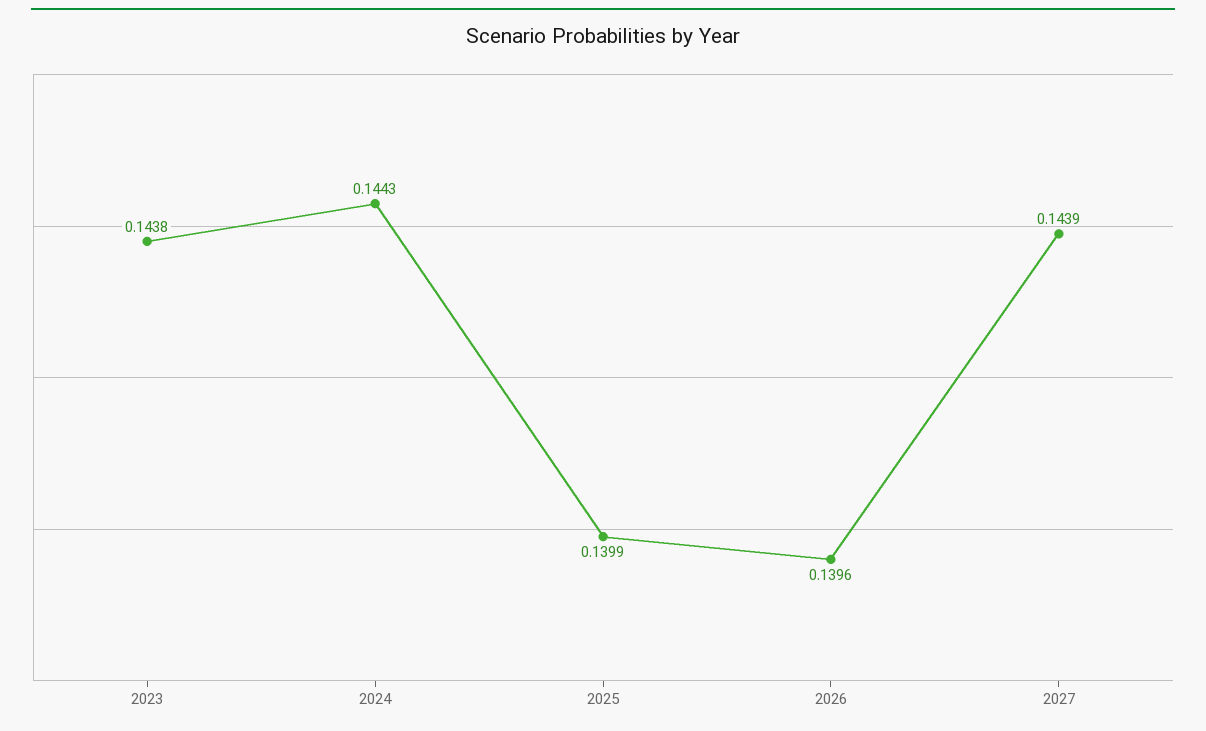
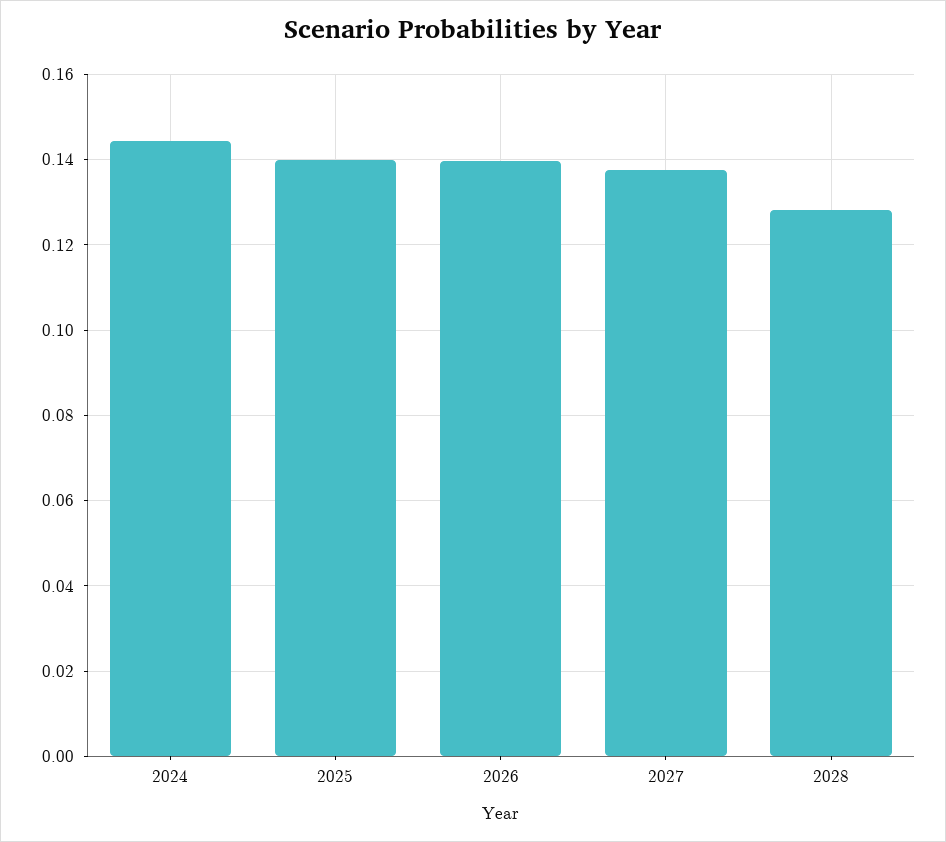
2023: 0.1438 -> none
2027: 0.1439 -> 0.138
2028: none -> 0.128

